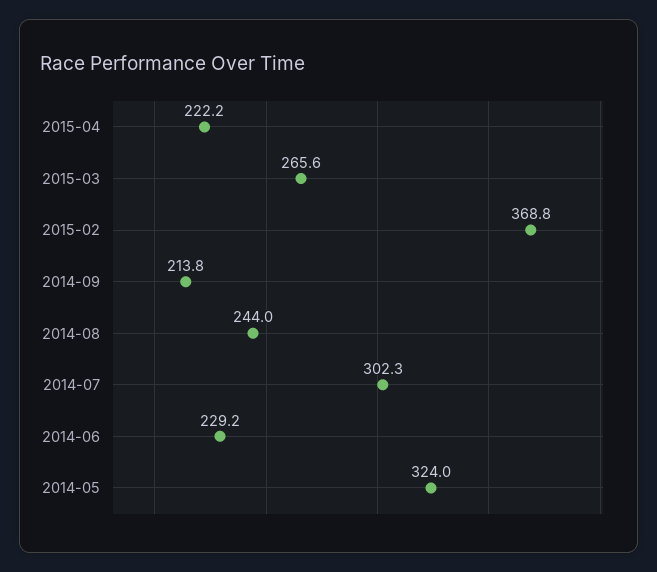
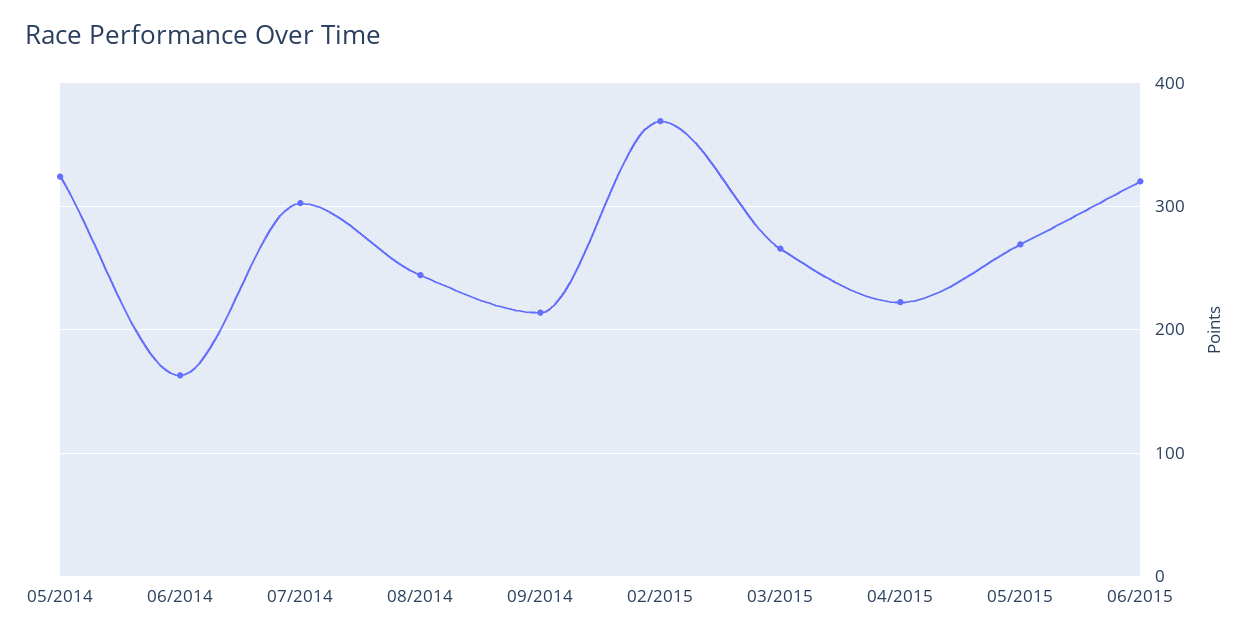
2014-06: 229.2 -> 160
05/2015: none -> 270
06/2015: none -> 320

